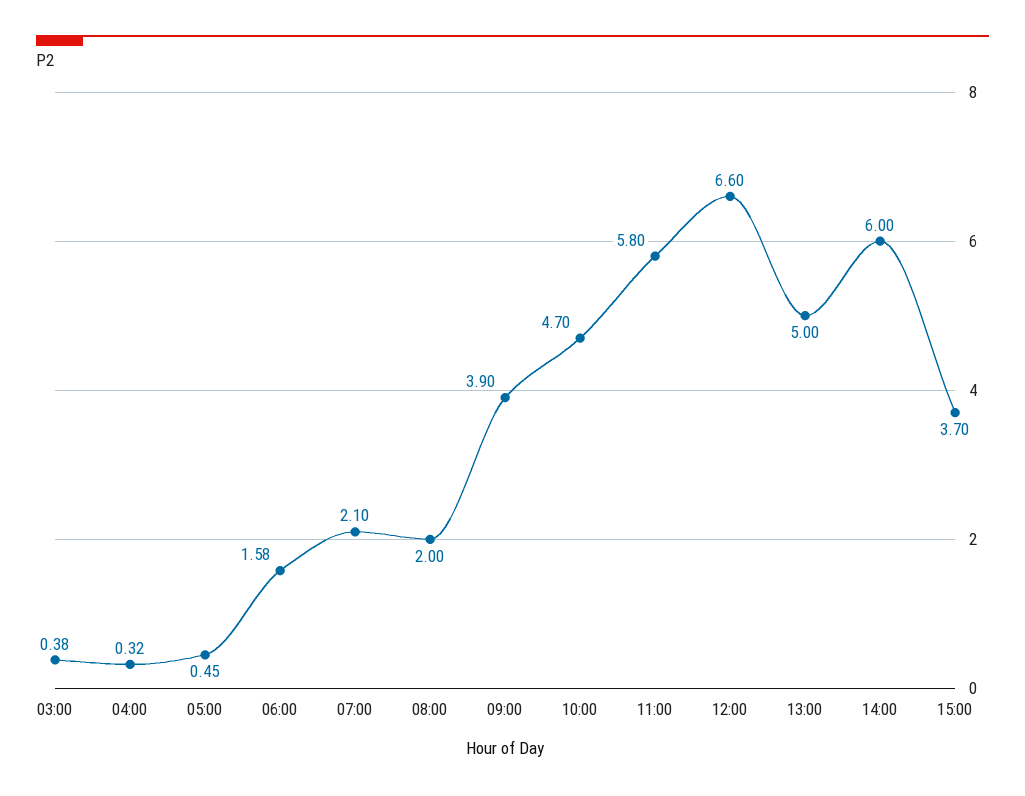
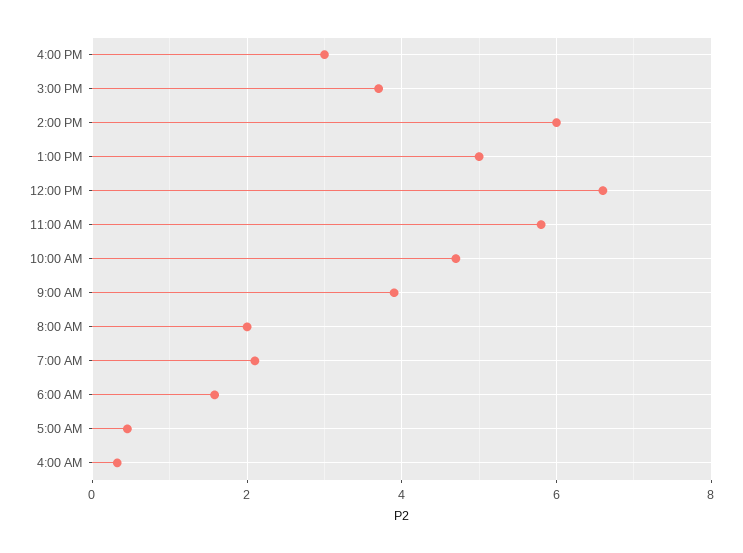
03:00: 0.38 -> none
4:00 PM: none -> 3

